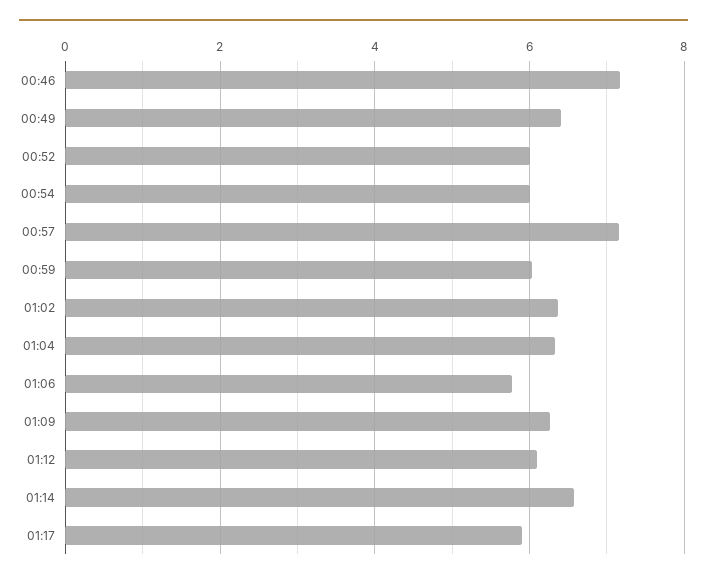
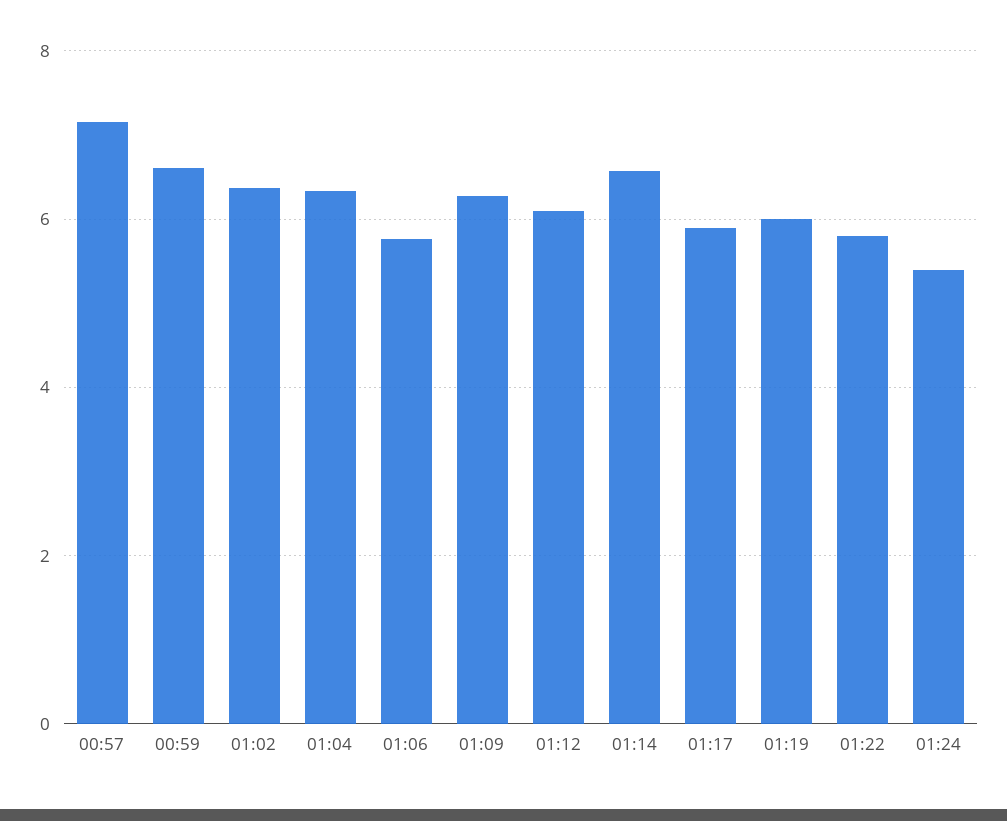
00:46: 7.2 -> none
00:49: 6.4 -> none
00:52: 6 -> none
00:54: 6 -> none
00:59: 6 -> 6.6
01:19: none -> 6
01:22: none -> 5.8
01:24: none -> 5.4

